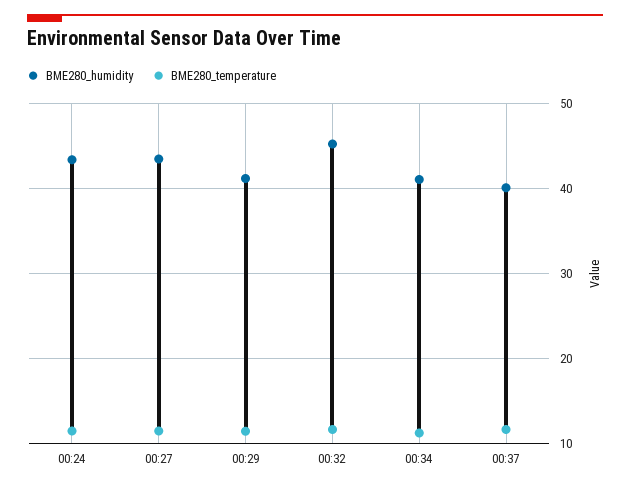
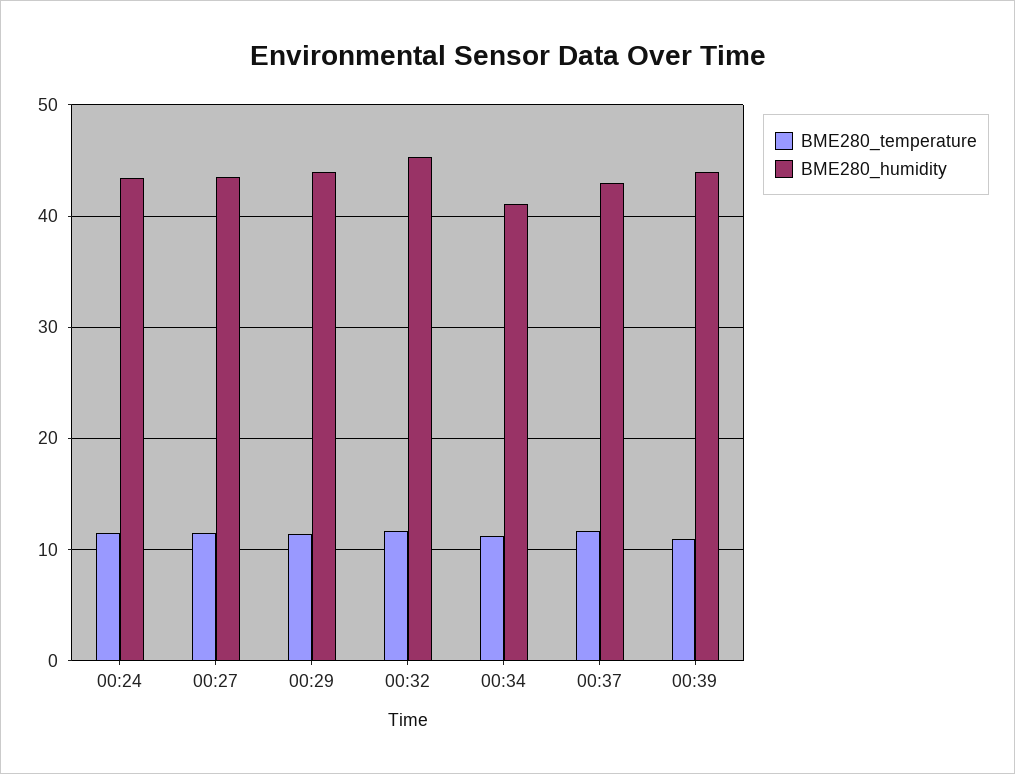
BME280_humidity, 00:29: 41 -> 44
BME280_humidity, 00:37: 40 -> 43
BME280_temperature, 00:39: none -> 11
BME280_humidity, 00:39: none -> 44

